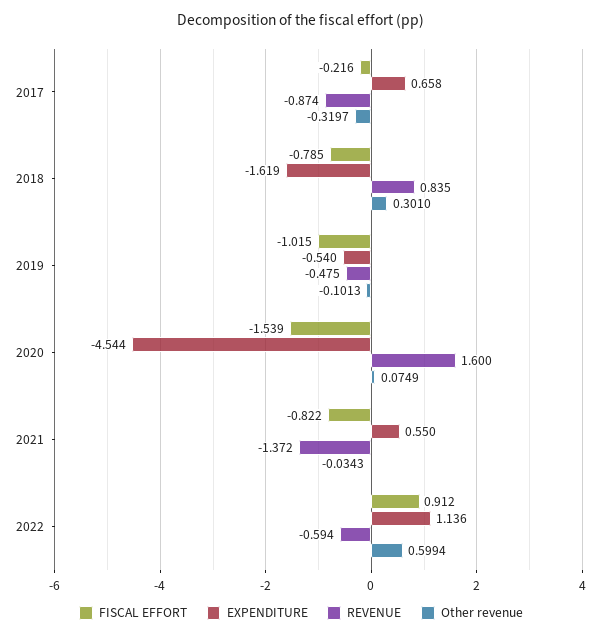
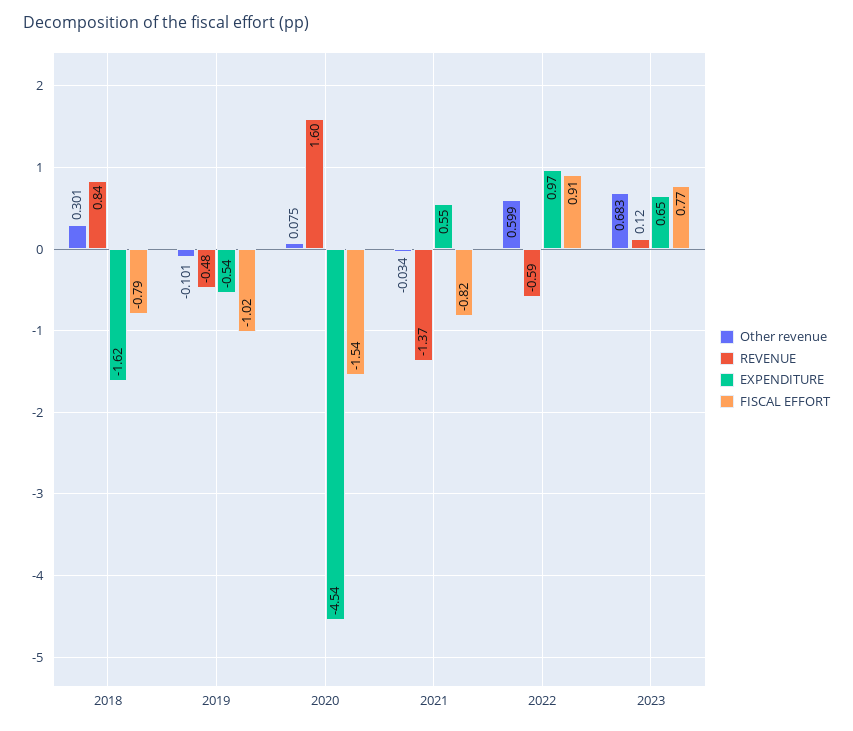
FISCAL EFFORT, 2017: -0.216 -> none
EXPENDITURE, 2017: 0.658 -> none
REVENUE, 2017: -0.874 -> none
Other revenue, 2017: -0.3197 -> none
EXPENDITURE, 2022: 1.136 -> 0.97
Other revenue, 2023: none -> 0.683
REVENUE, 2023: none -> 0.12
EXPENDITURE, 2023: none -> 0.65
FISCAL EFFORT, 2023: none -> 0.77

